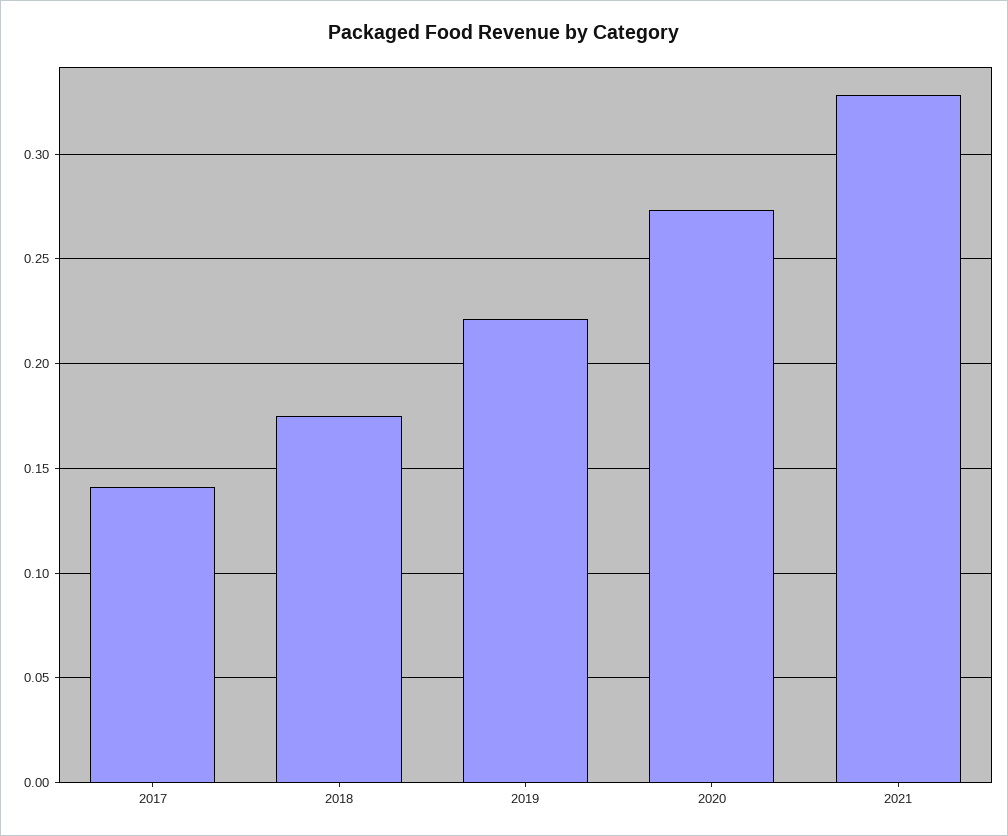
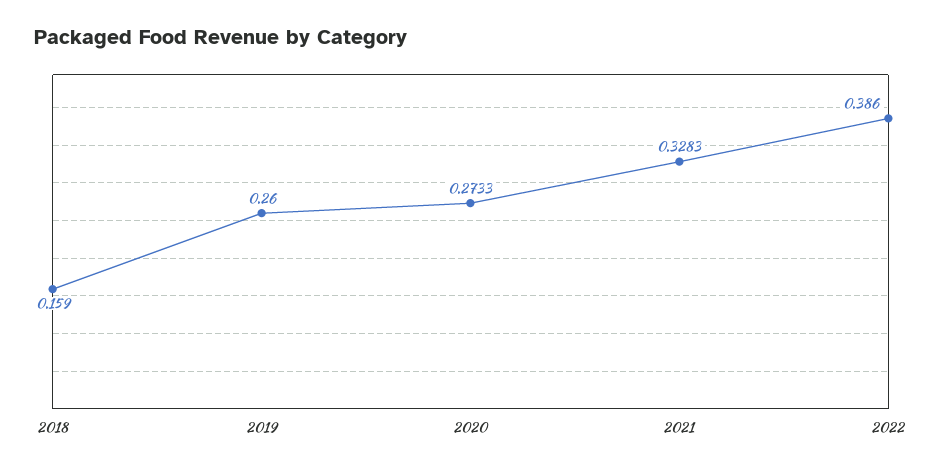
2017: 0.14 -> none
2018: 0.175 -> 0.159
2019: 0.22 -> 0.26
2022: none -> 0.386

